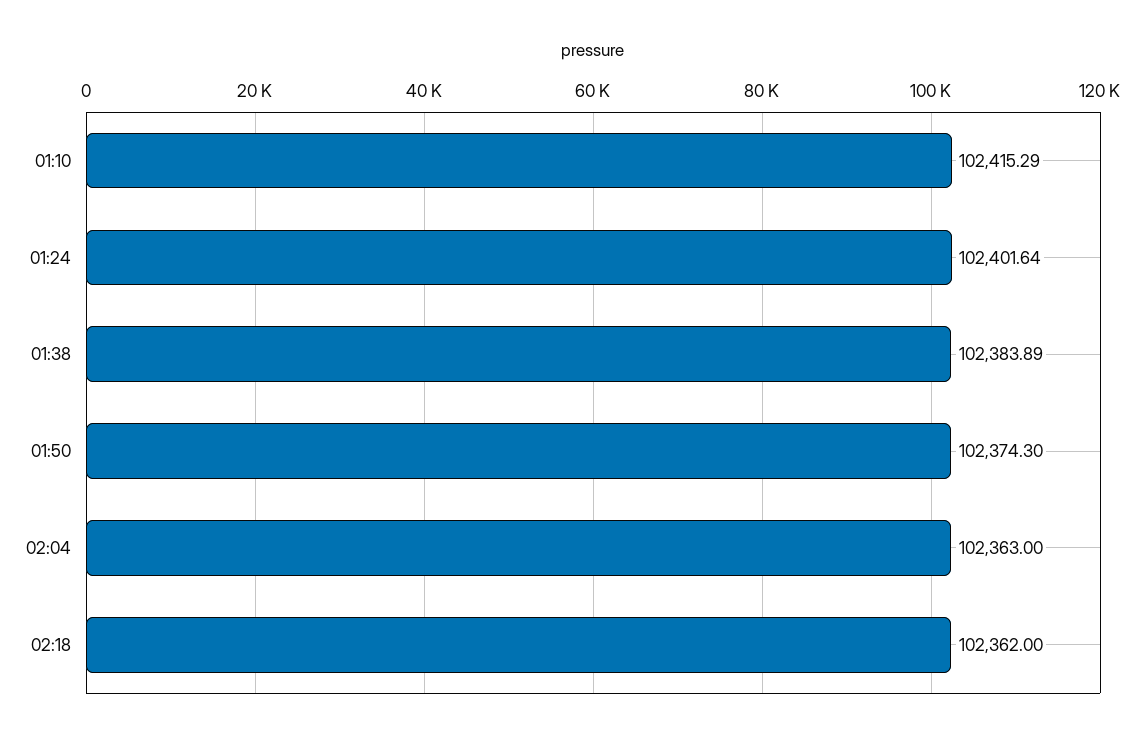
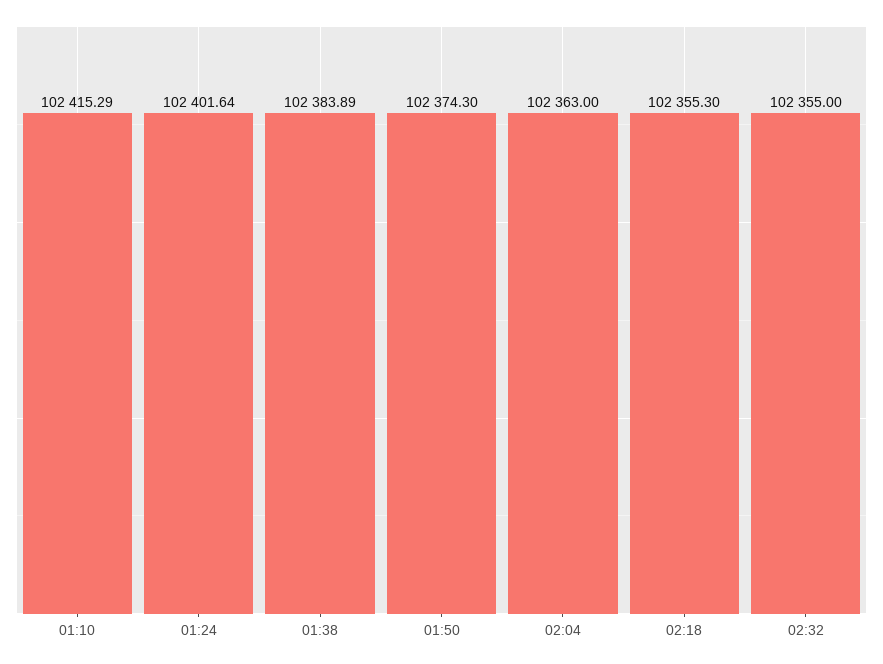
02:18: 102362 -> 102355.3
02:32: none -> 102355

